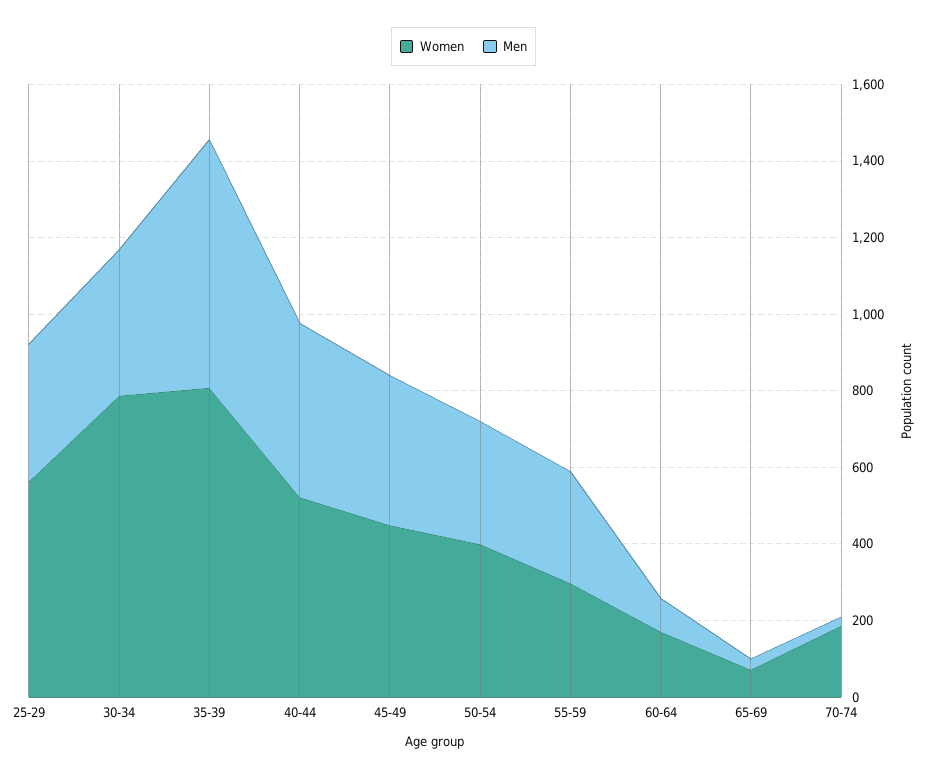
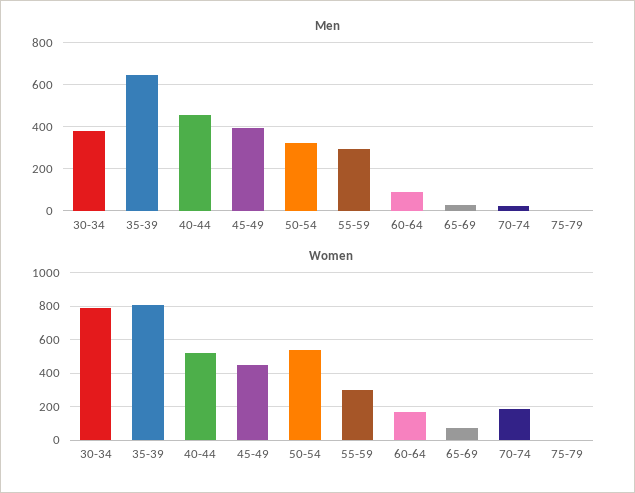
Women, 25-29: 550 -> none
Men, 25-29: 350 -> none
Women, 50-54: 400 -> 550
Men, 75-79: none -> 0
Women, 75-79: none -> 0

